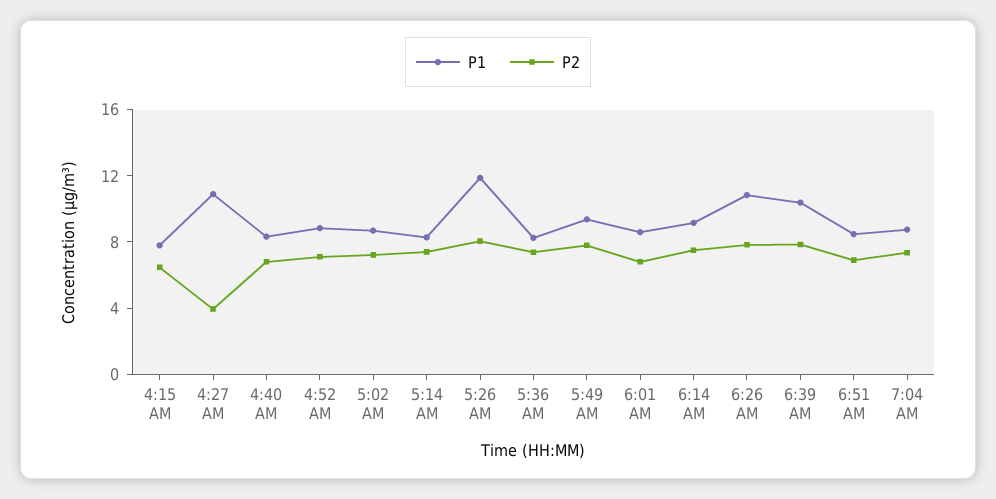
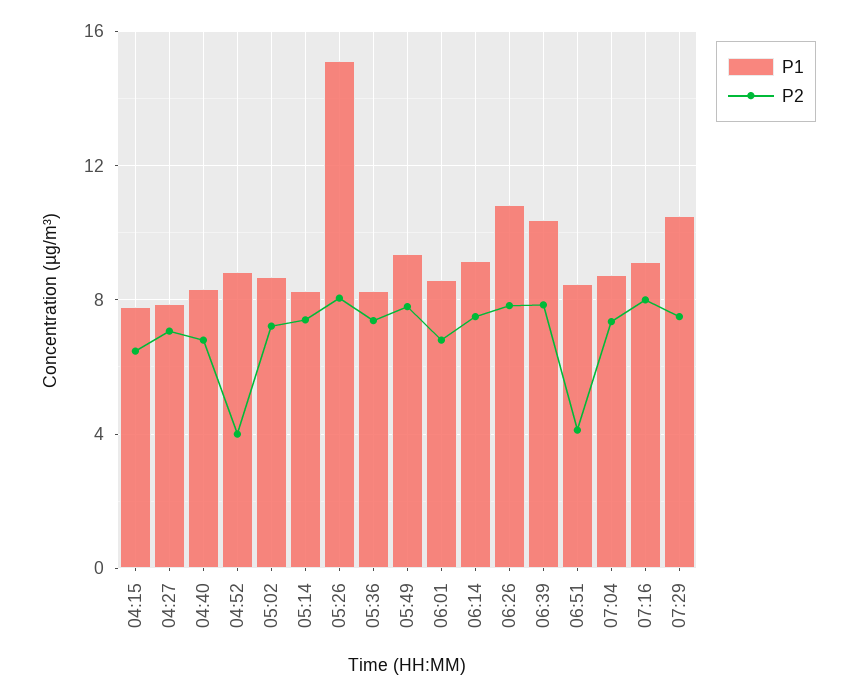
P1, 4:27 AM: 11 -> 8
P2, 4:27 AM: 4 -> 7
P2, 4:52 AM: 7 -> 4
P1, 5:26 AM: 12 -> 15
P2, 6:51 AM: 7 -> 4
P1, 07:16: none -> 9
P2, 07:16: none -> 8
P1, 07:29: none -> 10.5
P2, 07:29: none -> 7.5

